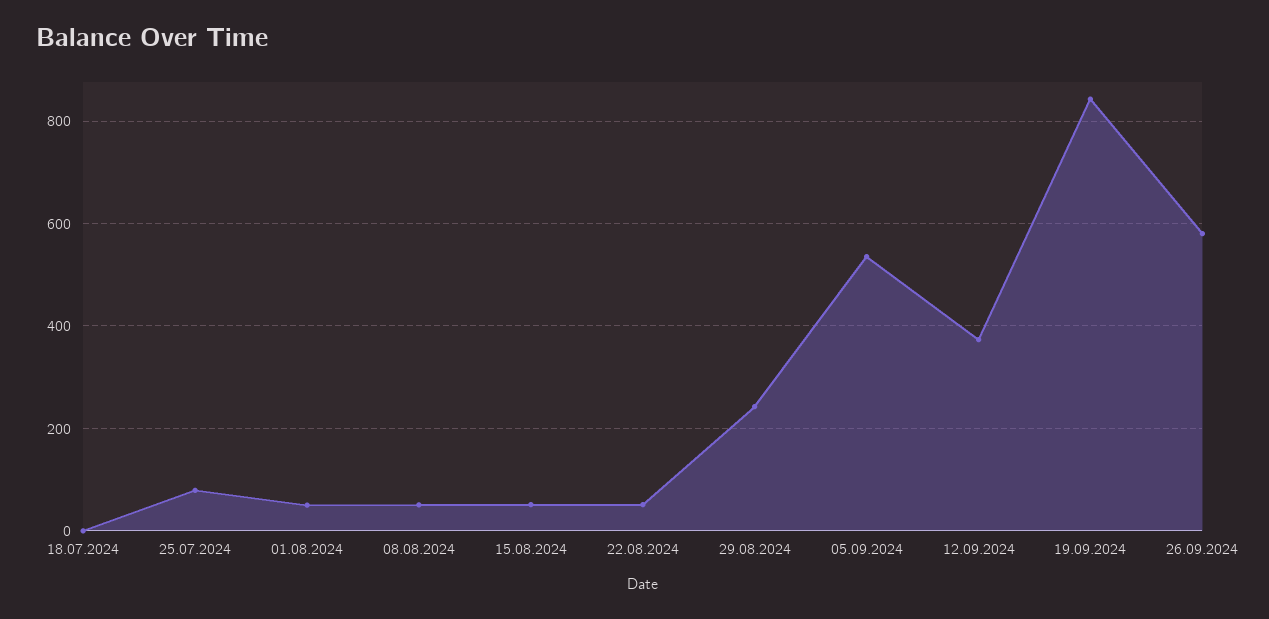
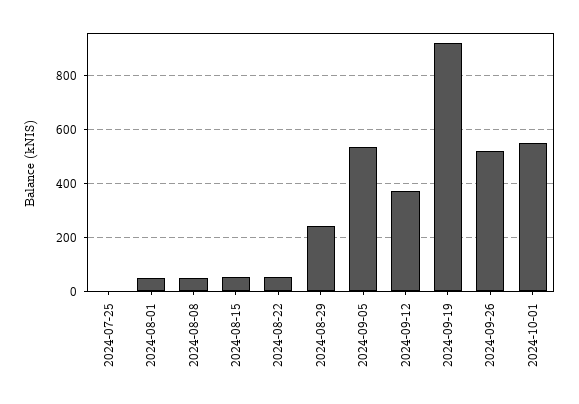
18.07.2024: 0 -> none
25.07.2024: 80 -> 0
19.09.2024: 840 -> 925
26.09.2024: 580 -> 525
2024-10-01: none -> 550

